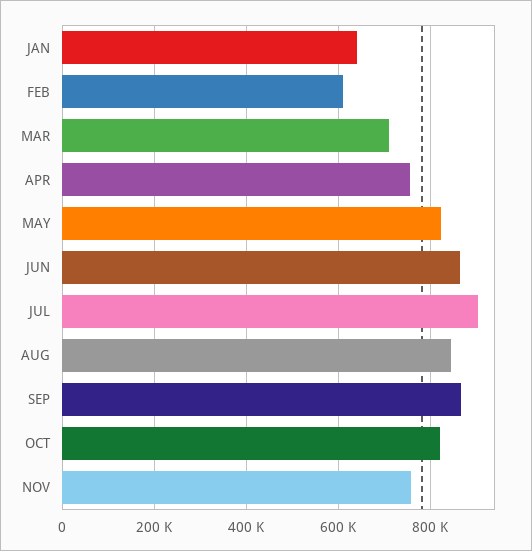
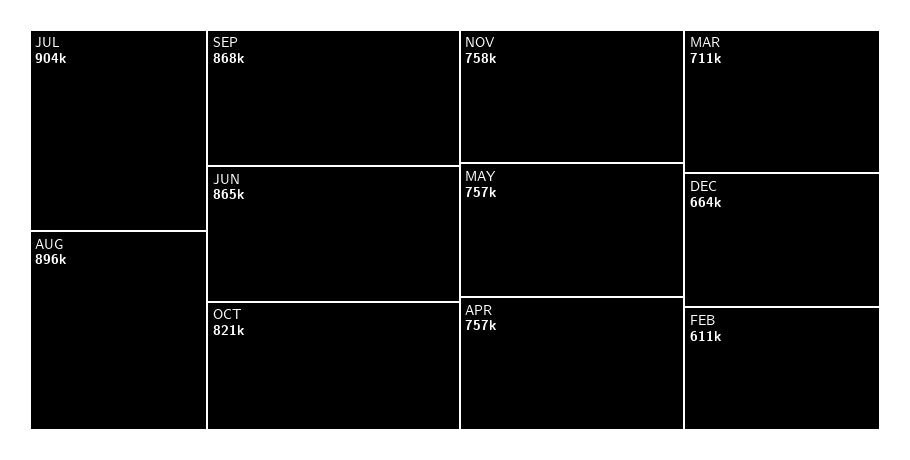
JAN: 640000 -> none
MAY: 820000 -> 757000
AUG: 840000 -> 896000
DEC: none -> 664000

